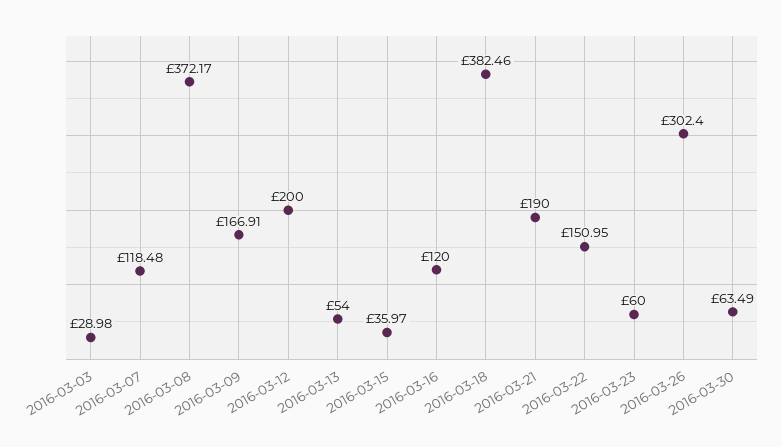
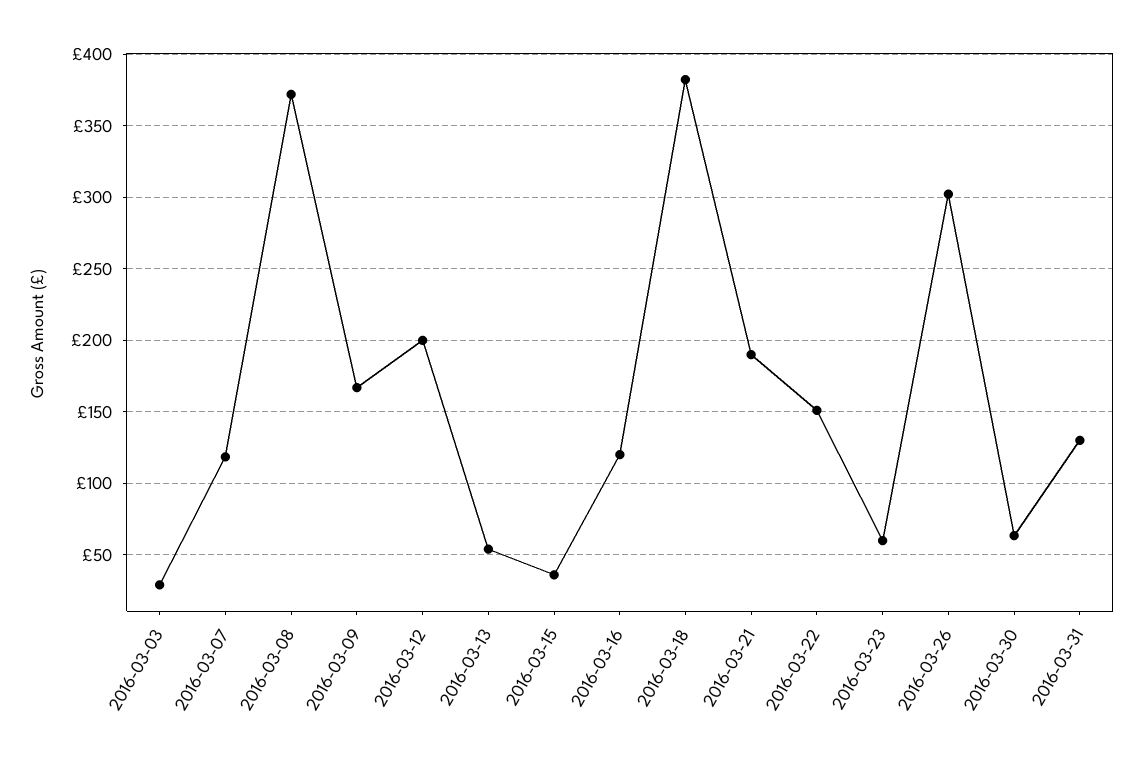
2016-03-31: none -> 130

